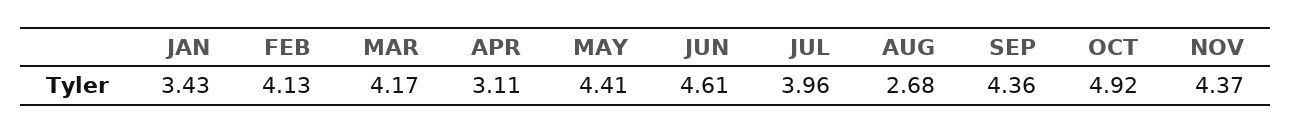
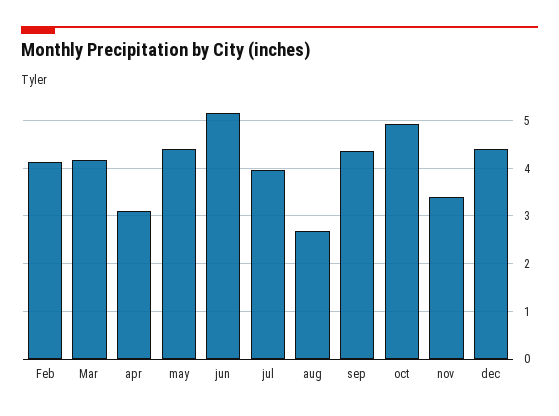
JAN: 3.43 -> none
JUN: 4.61 -> 5.2
NOV: 4.37 -> 3.4
dec: none -> 4.4

